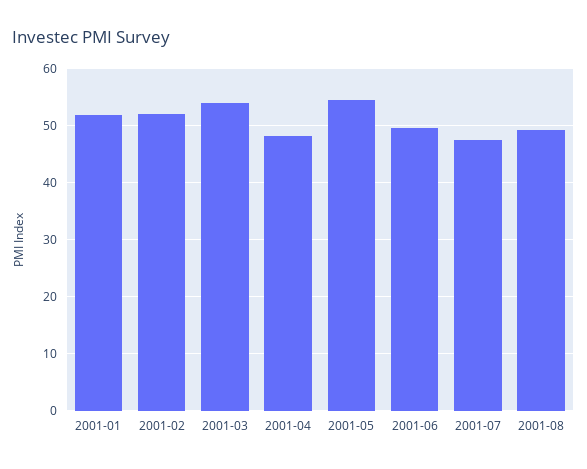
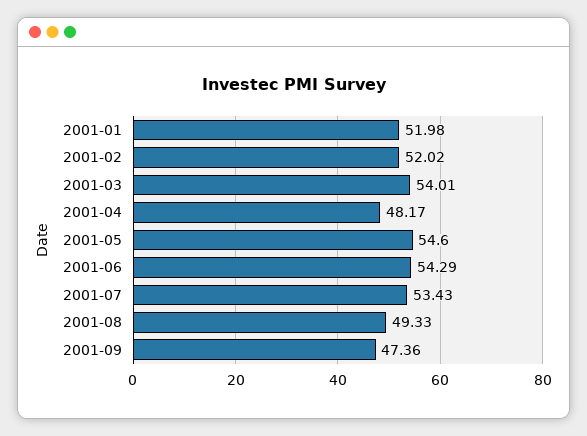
2001-06: 50 -> 54.29
2001-07: 48 -> 53.43
2001-09: none -> 47.36

